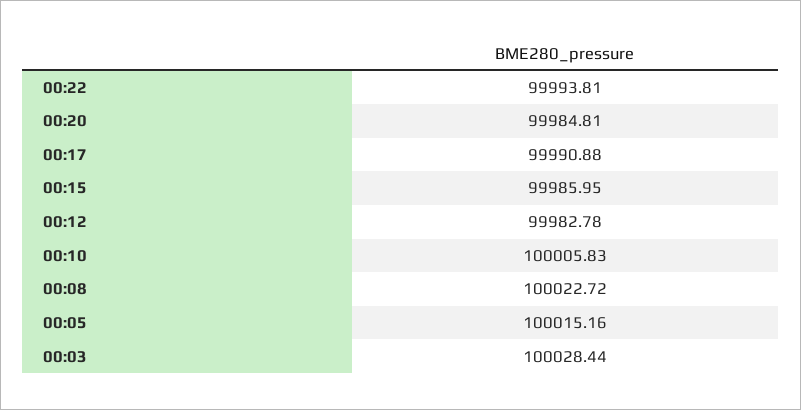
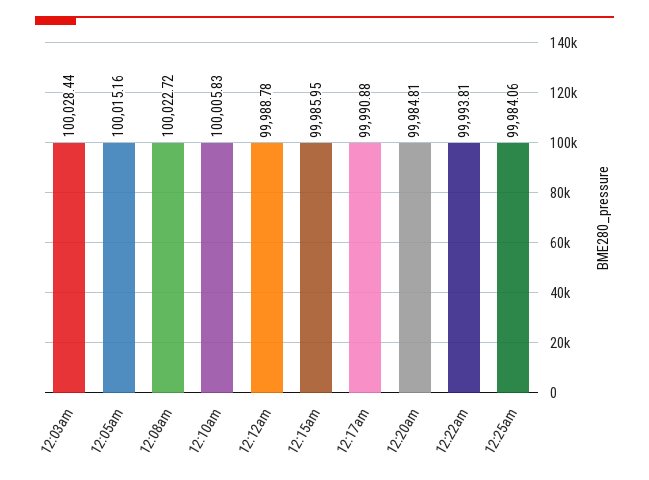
00:12: 99982.78 -> 99988.78
12:25am: none -> 99984.06

